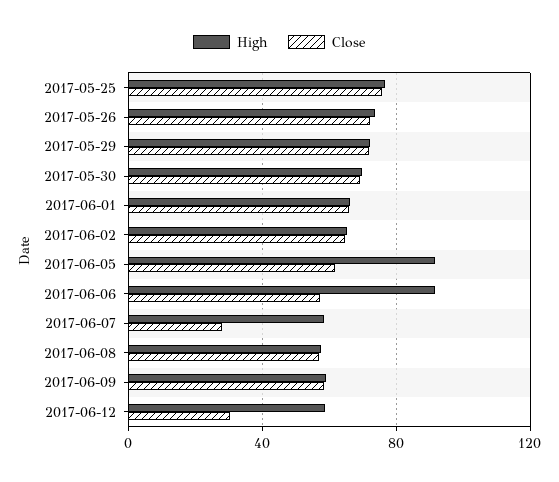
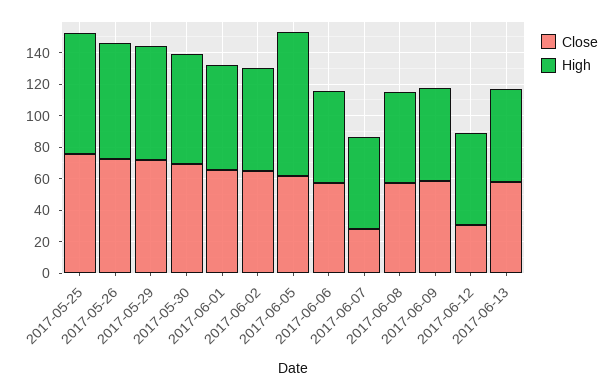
High, 2017-06-06: 90 -> 60
Close, 2017-06-13: none -> 60
High, 2017-06-13: none -> 60

